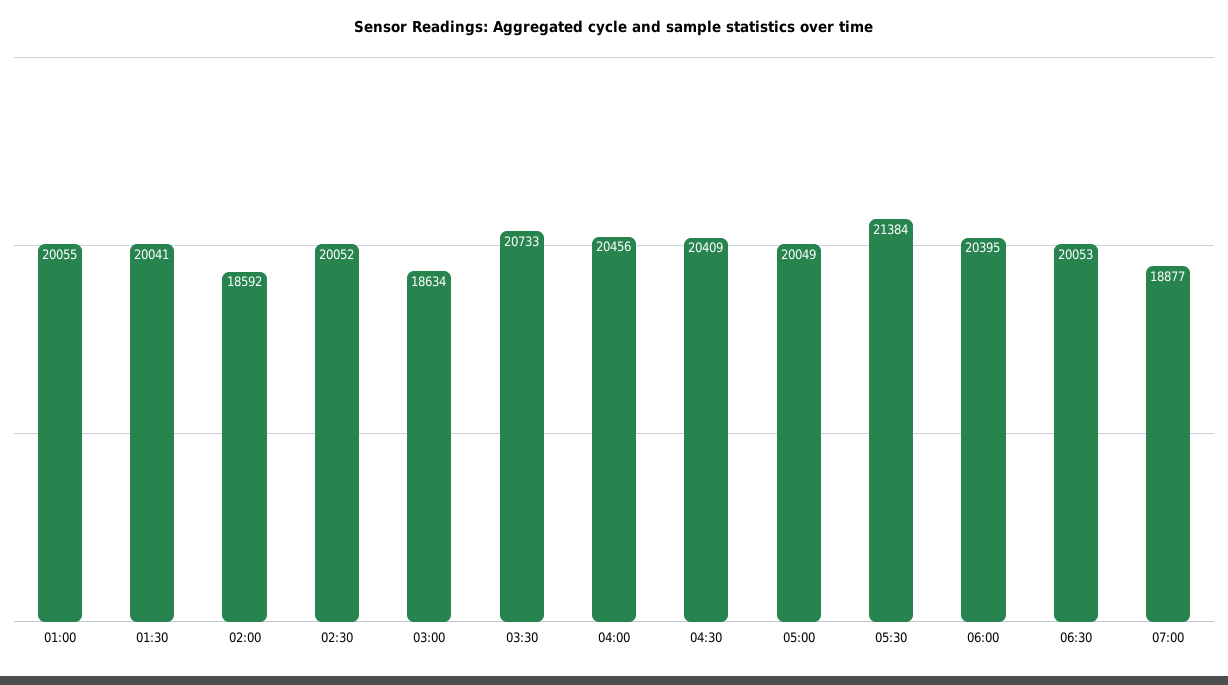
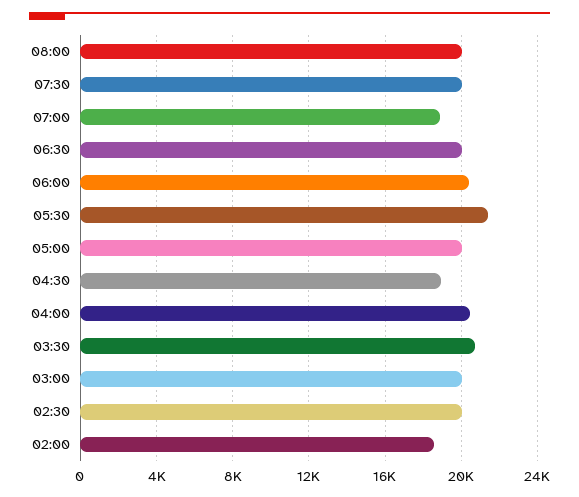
01:00: 20055 -> none
01:30: 20041 -> none
03:00: 18634 -> 20000
04:30: 20409 -> 19000
08:00: none -> 20000
07:30: none -> 20000

